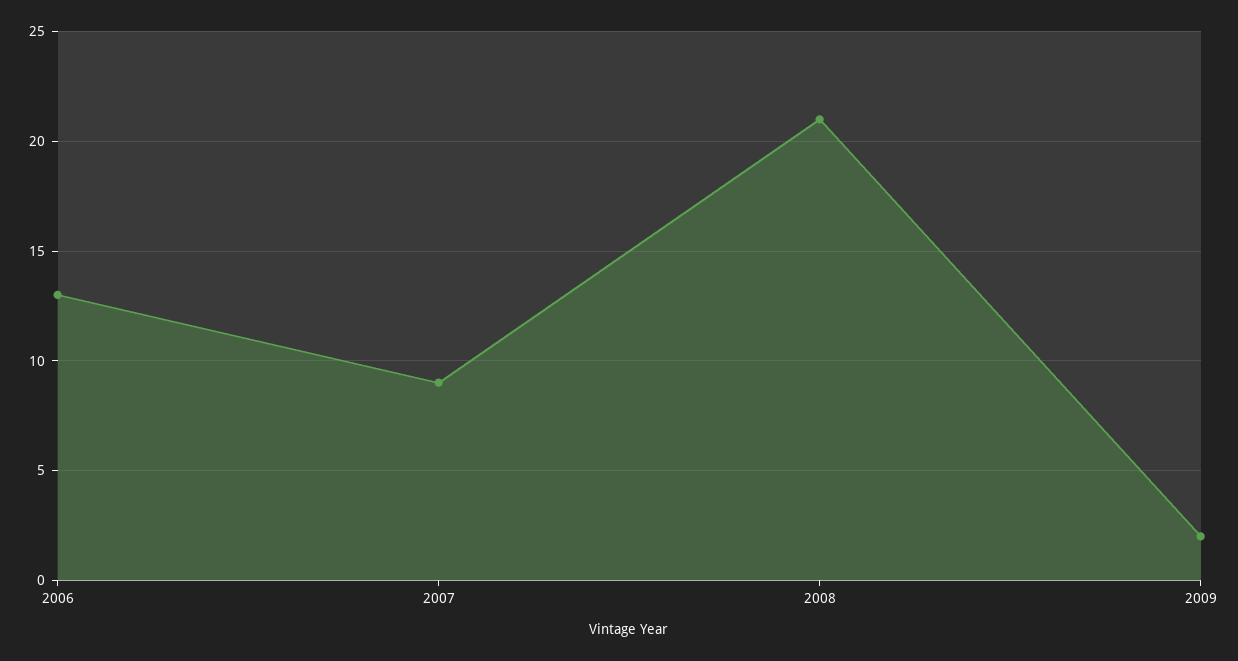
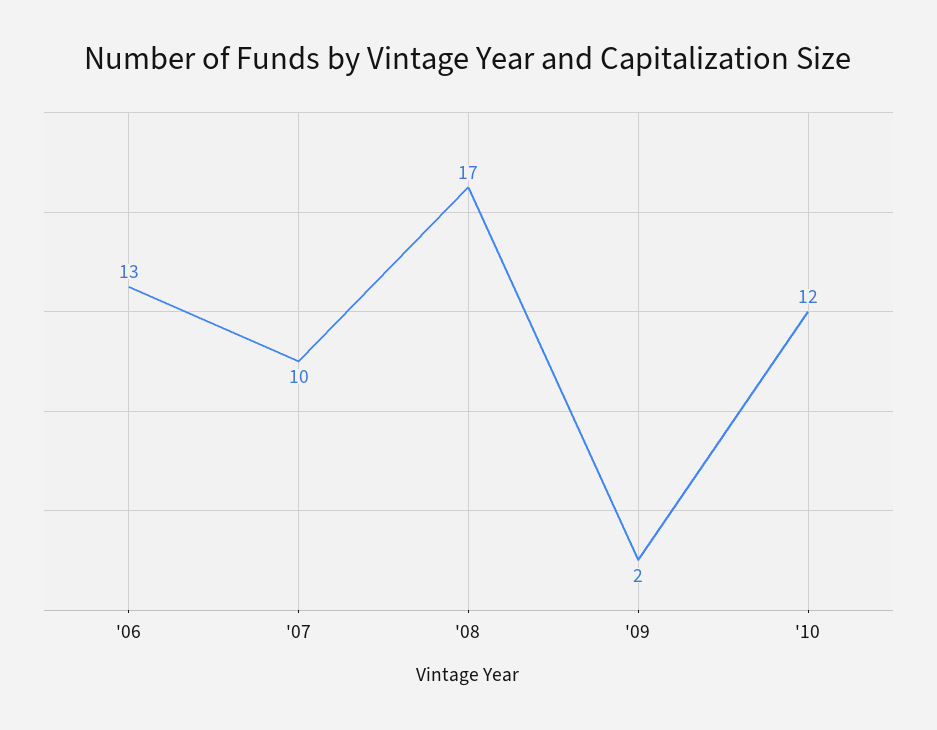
2007: 9 -> 10
2008: 21 -> 17
'10: none -> 12

